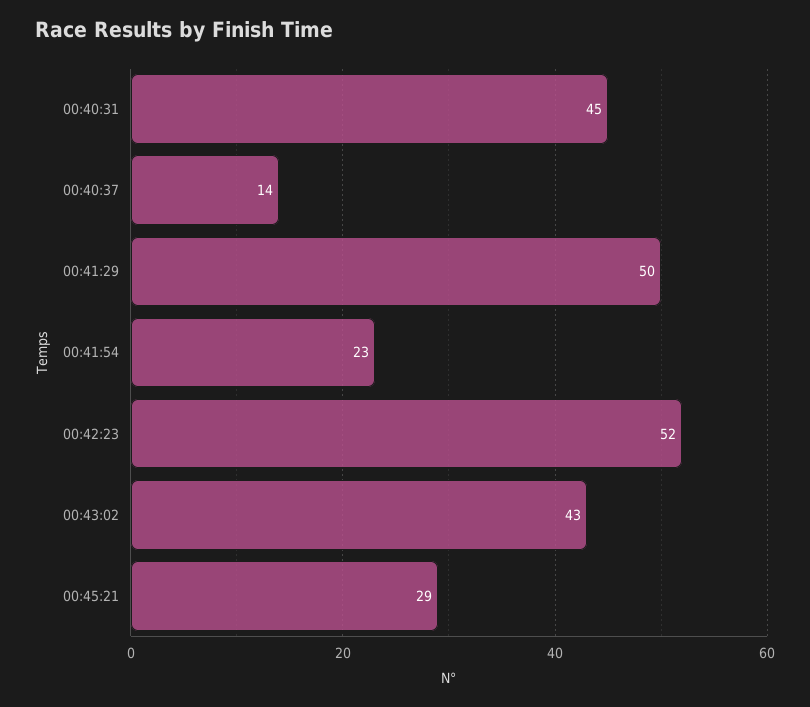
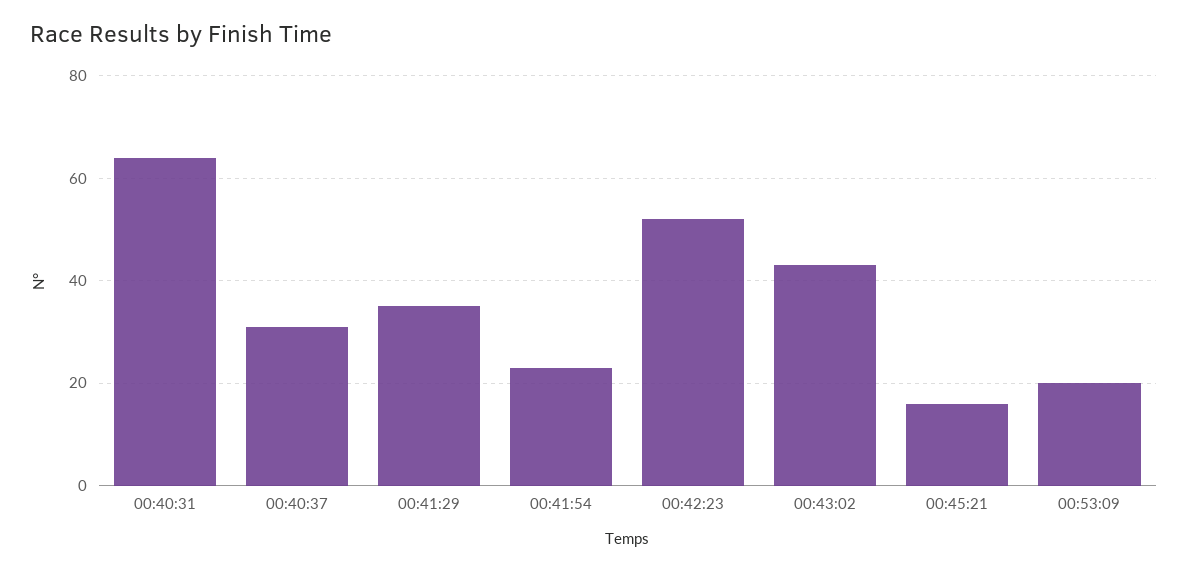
00:40:31: 45 -> 65
00:40:37: 14 -> 30
00:41:29: 50 -> 35
00:45:21: 29 -> 15
00:53:09: none -> 20

